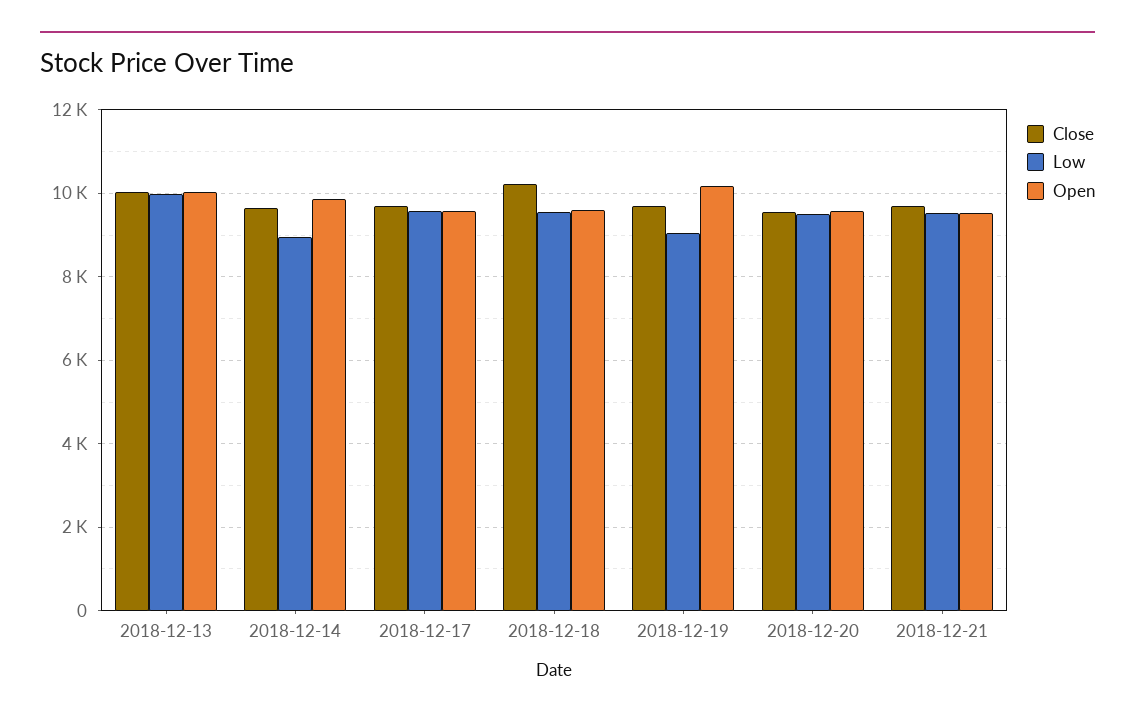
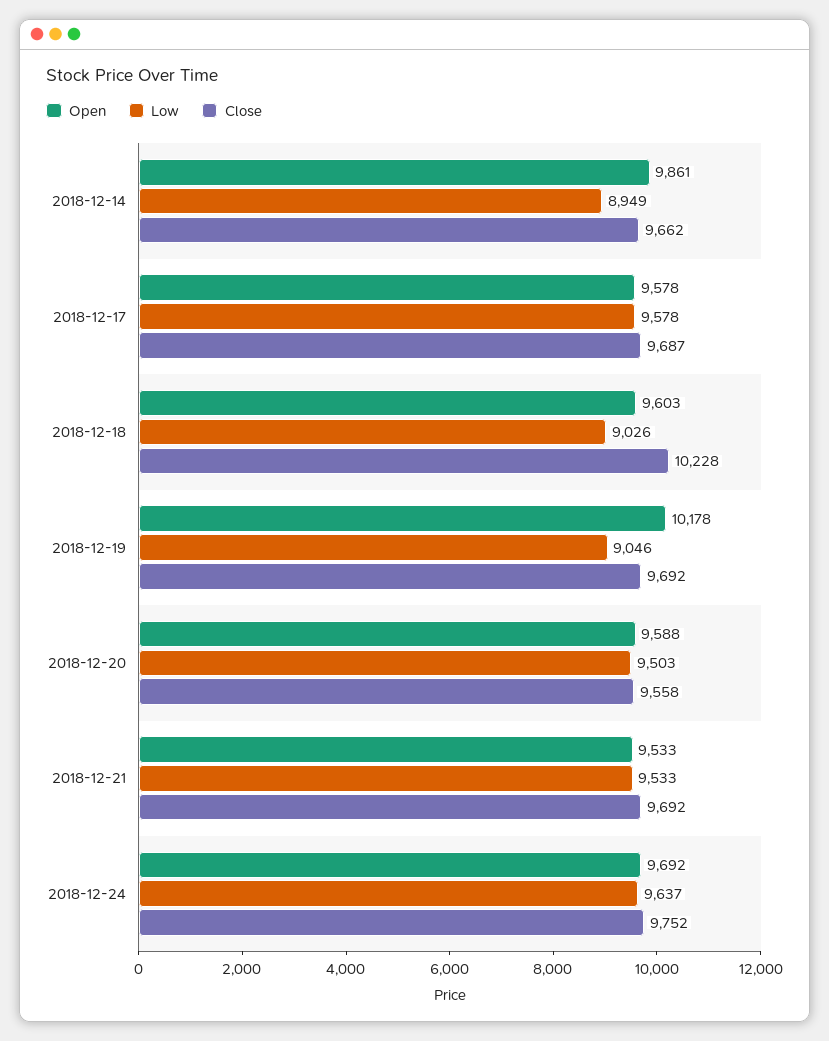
Close, 2018-12-13: 10000 -> none
Low, 2018-12-13: 10000 -> none
Open, 2018-12-13: 10000 -> none
Low, 2018-12-18: 9600 -> 9026
Open, 2018-12-24: none -> 9692
Low, 2018-12-24: none -> 9637
Close, 2018-12-24: none -> 9752

